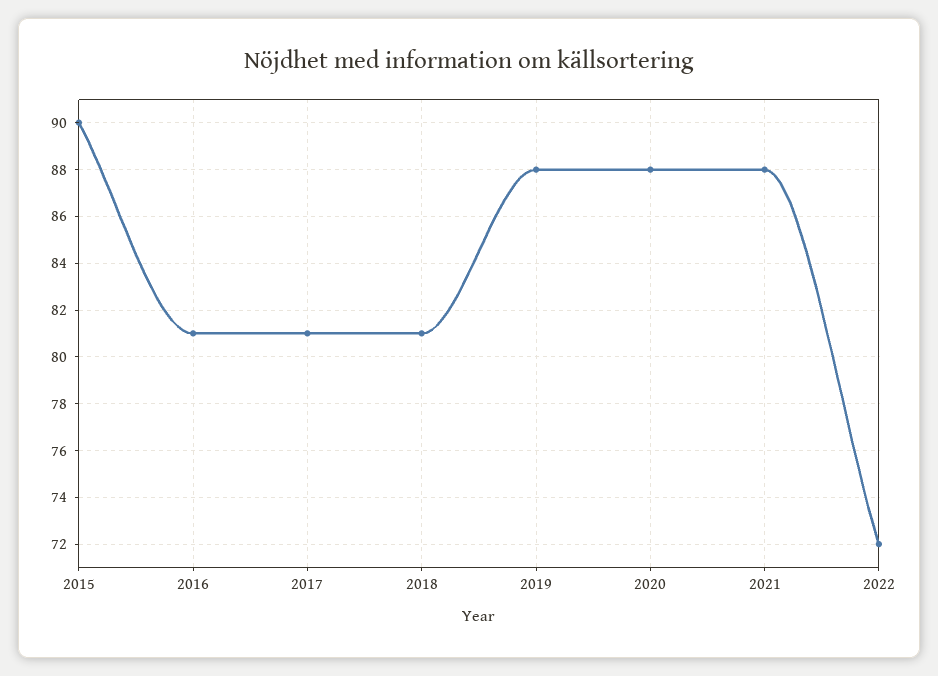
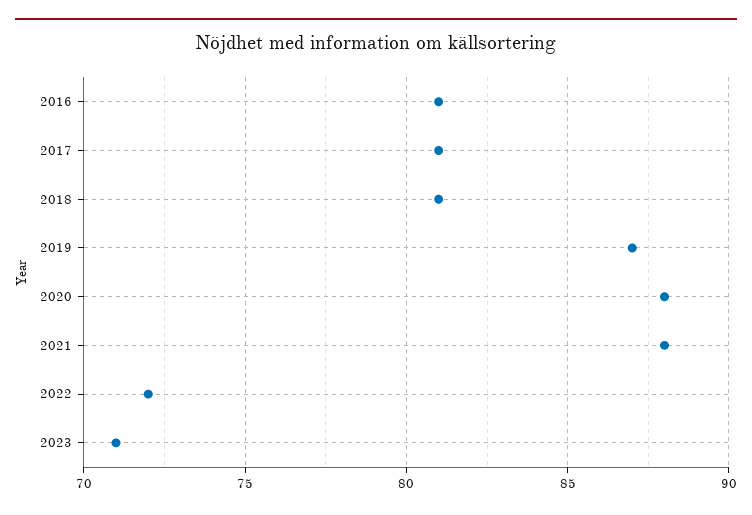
2015: 90 -> none
2019: 88 -> 87
2023: none -> 71

